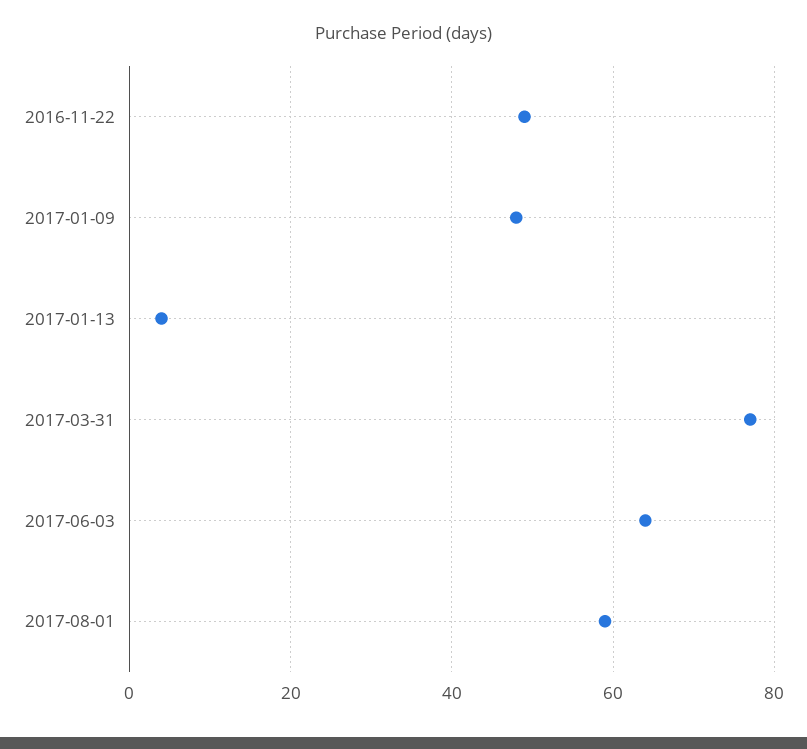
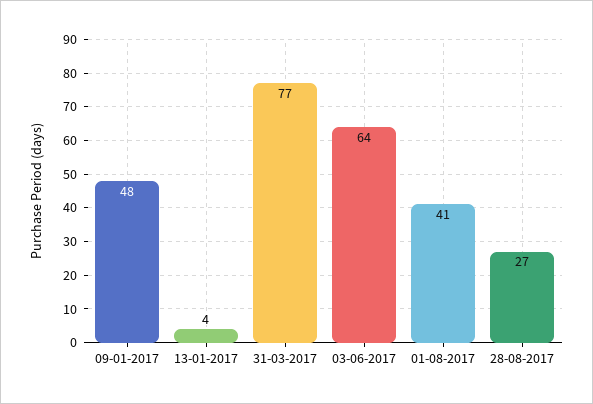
2016-11-22: 50 -> none
2017-08-01: 60 -> 41
28-08-2017: none -> 27

